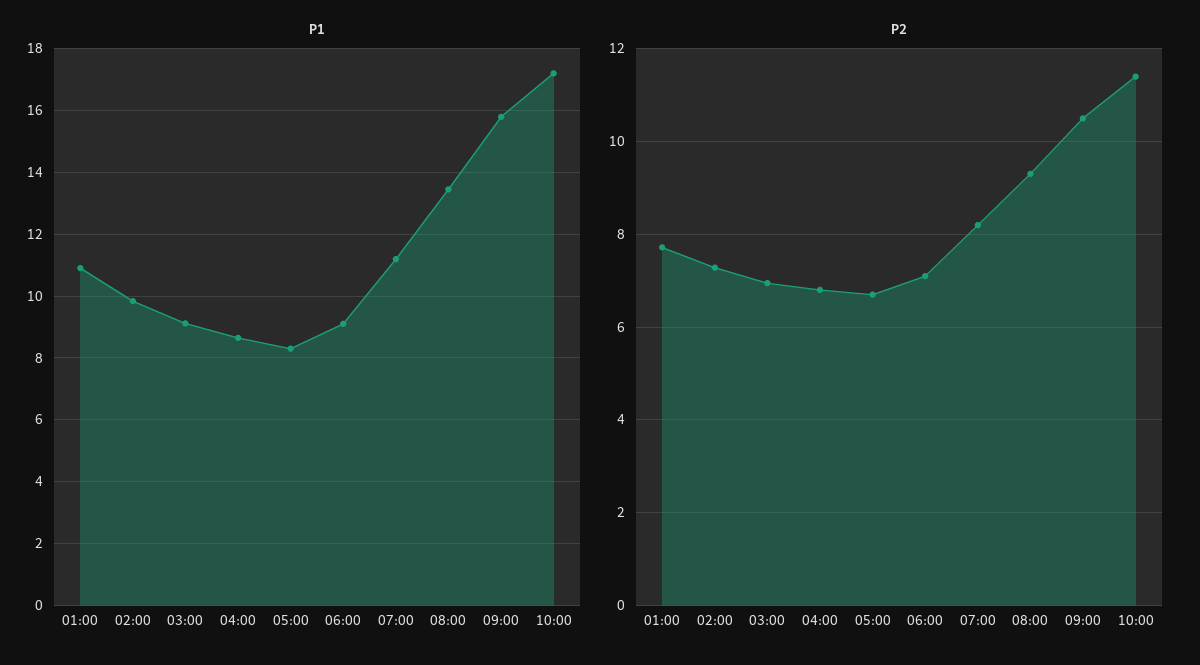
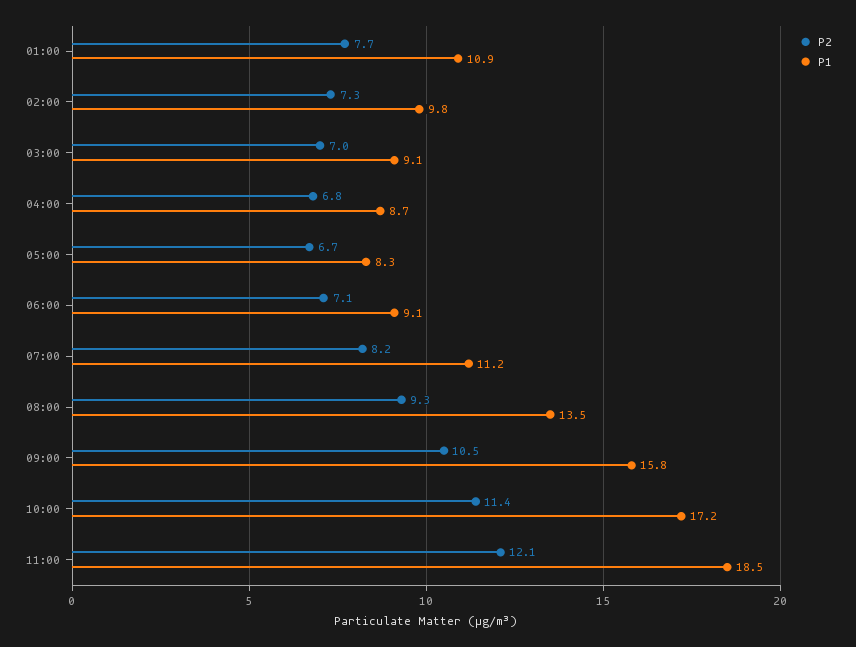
P2, 11:00: none -> 12.1
P1, 11:00: none -> 18.5

